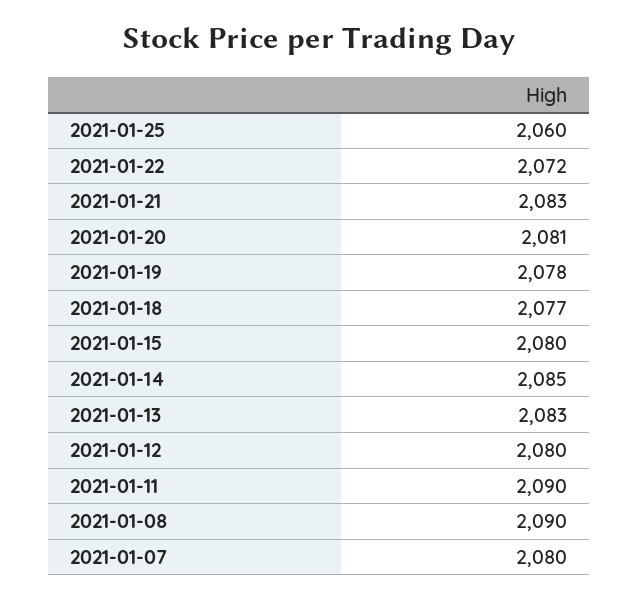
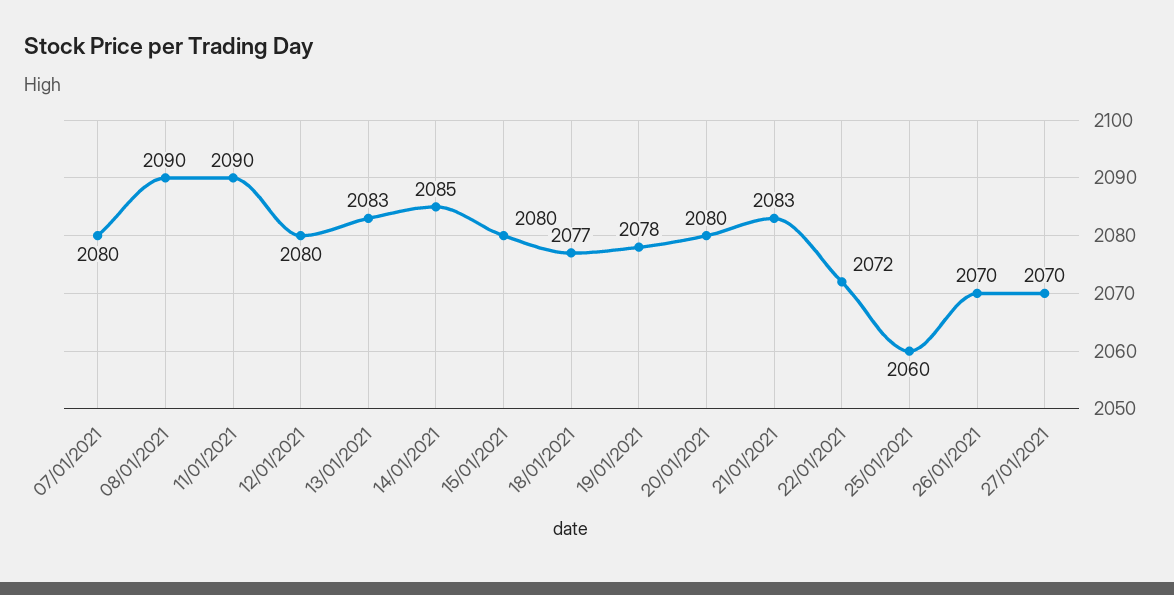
2021-01-20: 2081 -> 2080
26/01/2021: none -> 2070
27/01/2021: none -> 2070

